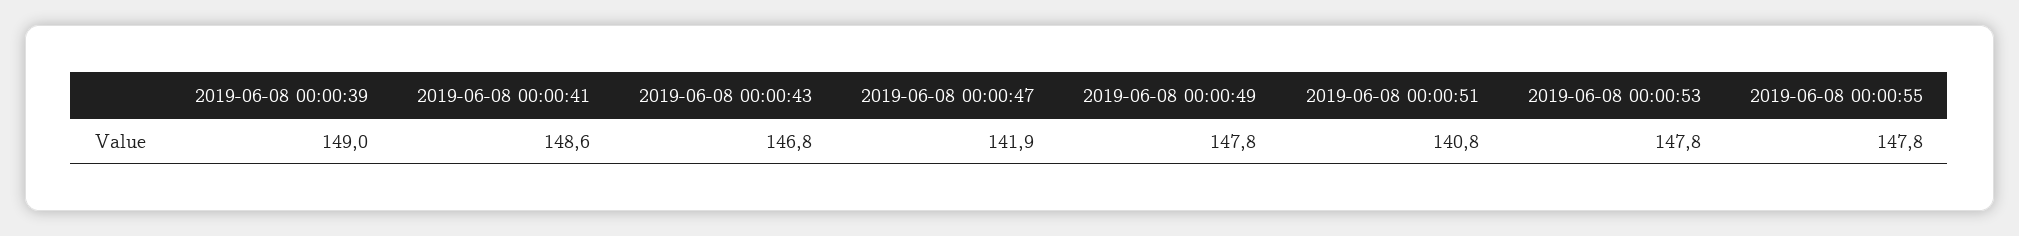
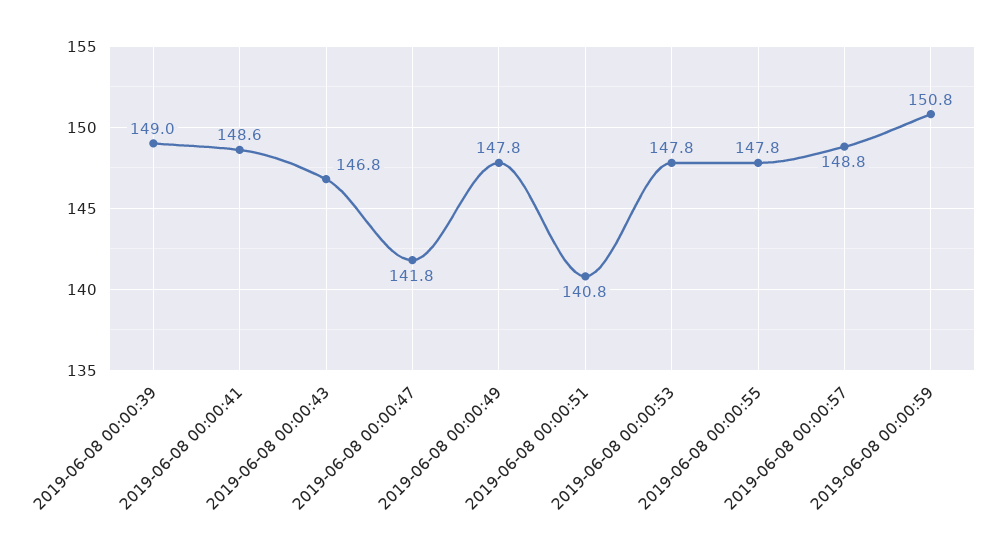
2019-06-08 00:00:47: 141.9 -> 141.8
2019-06-08 00:00:57: none -> 148.8
2019-06-08 00:00:59: none -> 150.8

